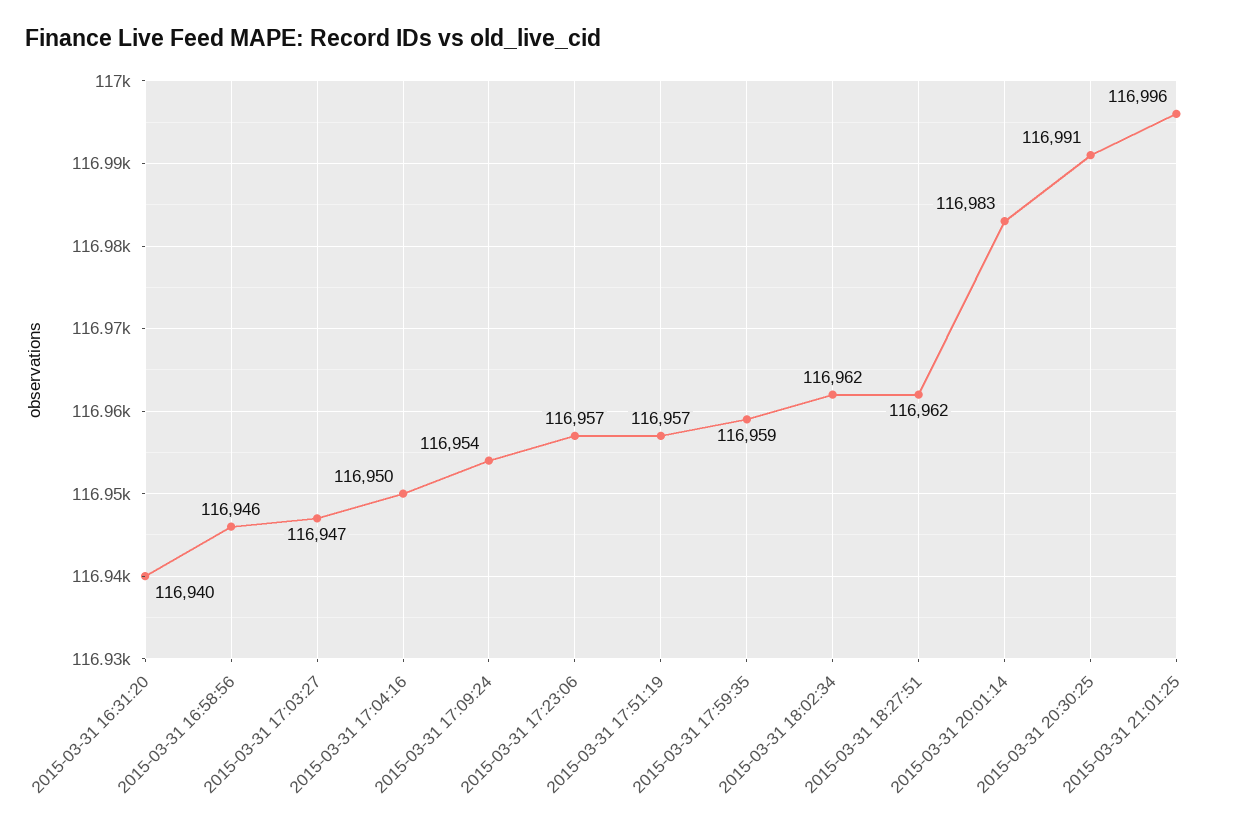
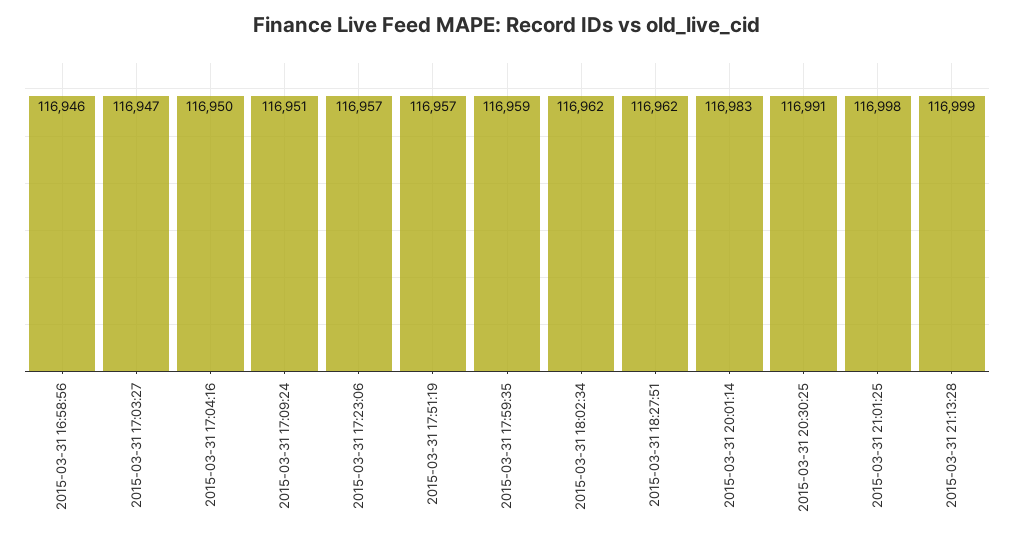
2015-03-31 16:31:20: 116940 -> none
2015-03-31 17:09:24: 116954 -> 116951
2015-03-31 21:01:25: 116996 -> 116998
2015-03-31 21:13:28: none -> 116999

